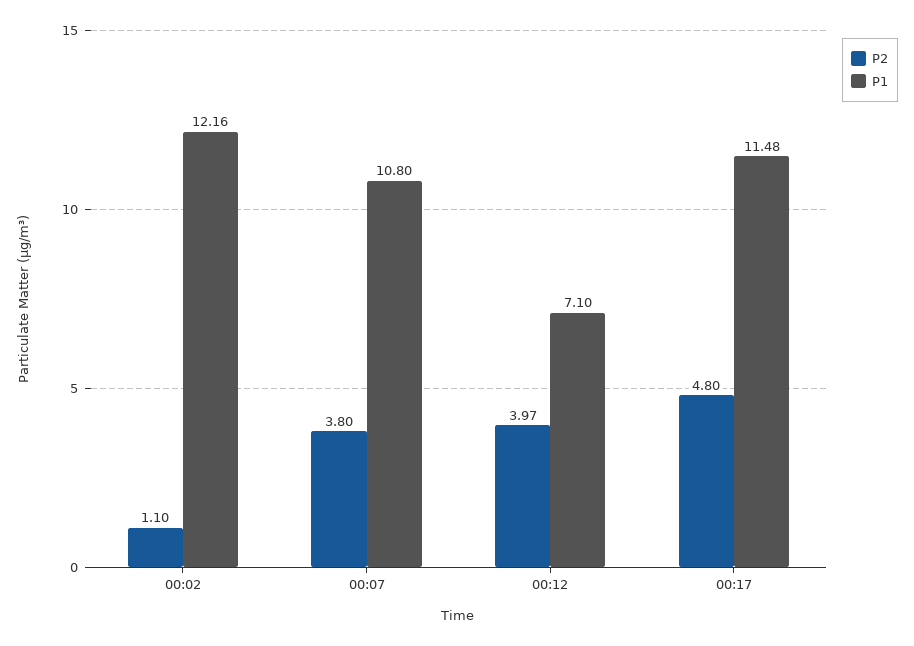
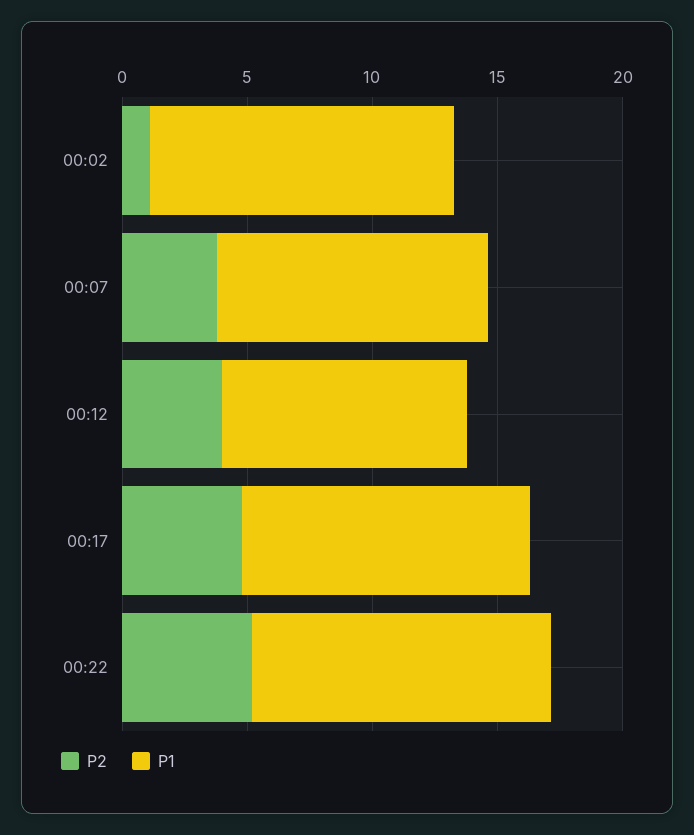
P1, 00:12: 7.1 -> 10
P2, 00:22: none -> 5
P1, 00:22: none -> 12

